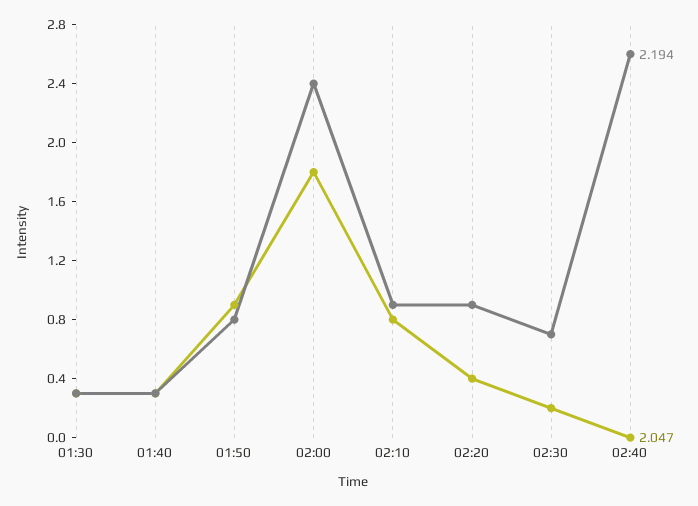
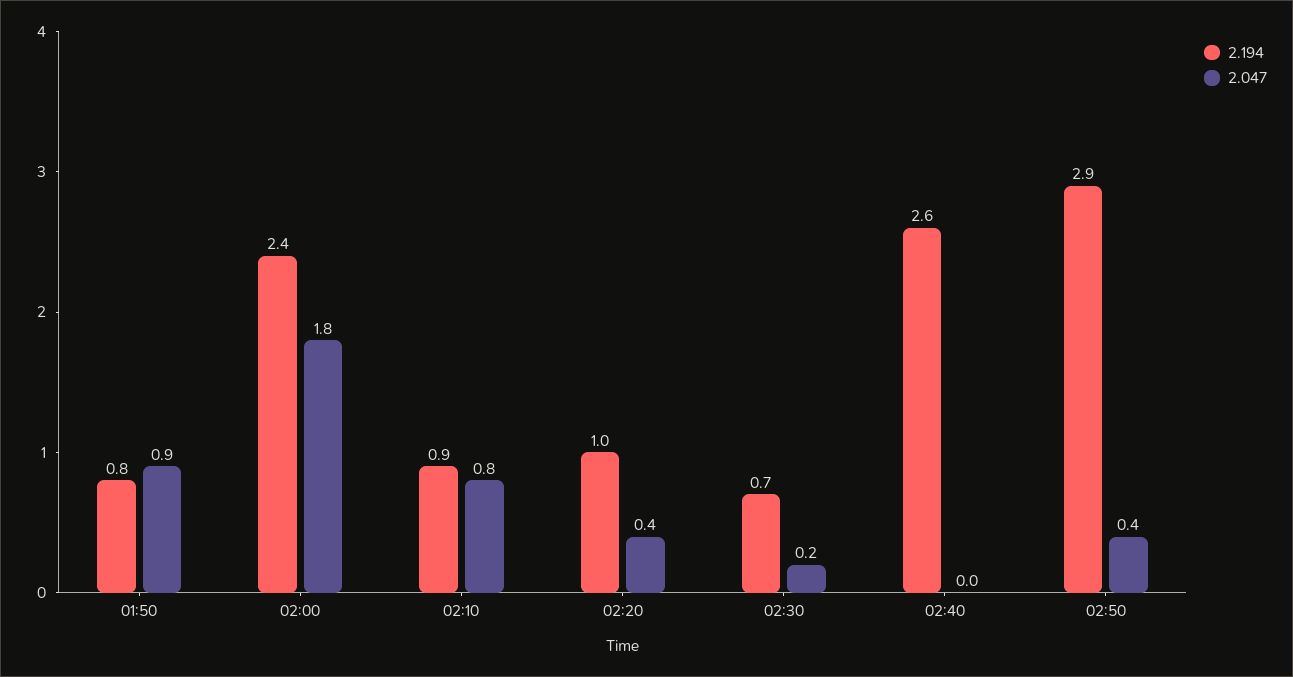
2.194, 01:30: 0.3 -> none
2.047, 01:30: 0.3 -> none
2.194, 01:40: 0.3 -> none
2.047, 01:40: 0.3 -> none
2.194, 02:20: 0.9 -> 1
2.194, 02:50: none -> 2.9
2.047, 02:50: none -> 0.4

